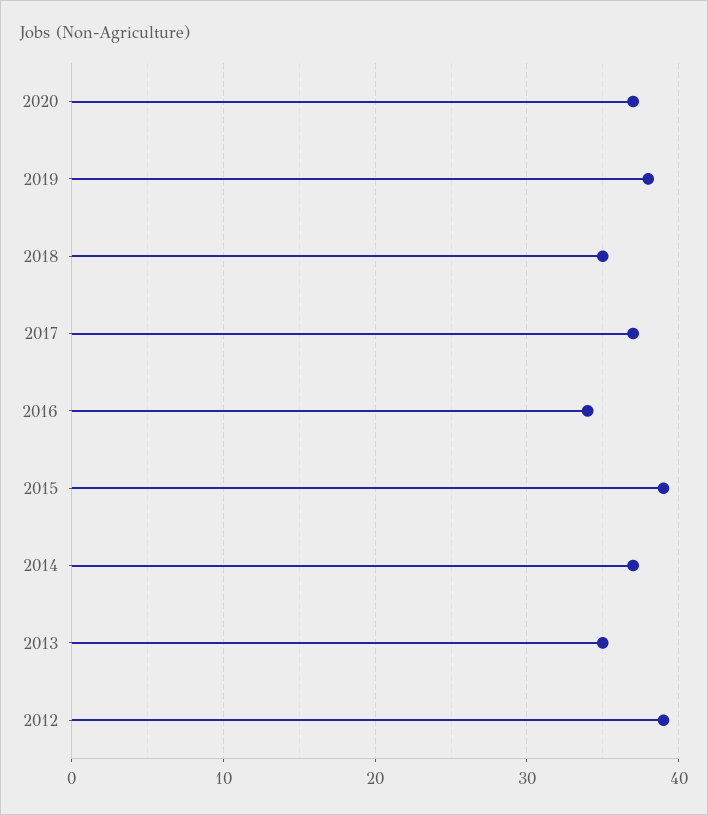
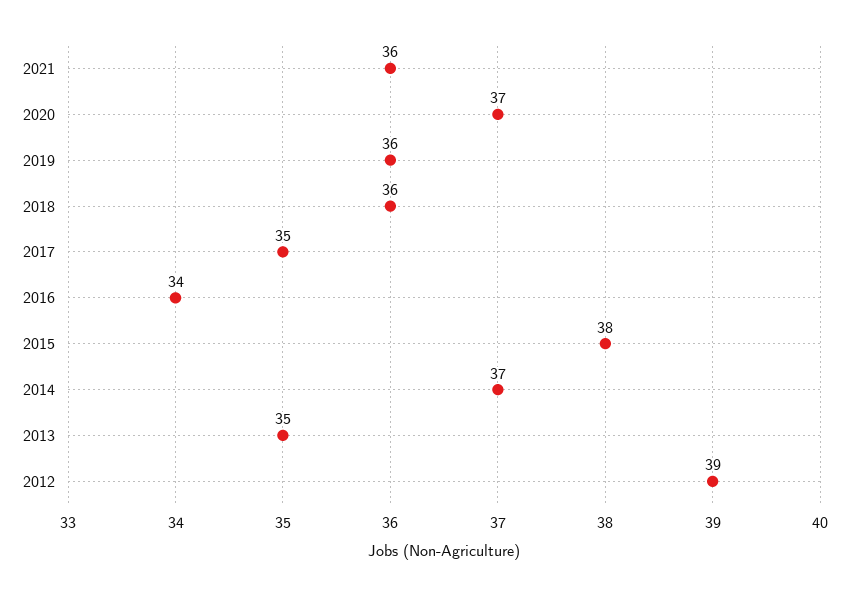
2019: 38 -> 36
2018: 35 -> 36
2017: 37 -> 35
2015: 39 -> 38
2021: none -> 36

